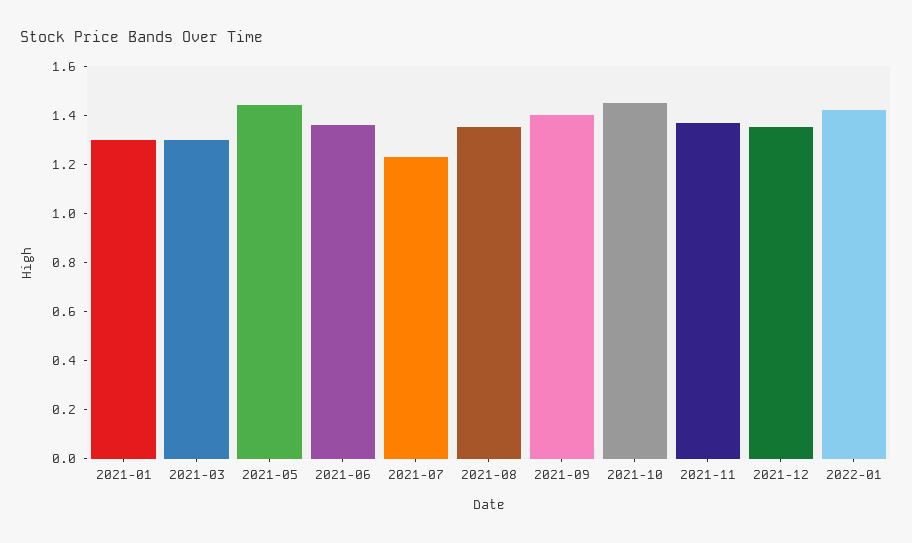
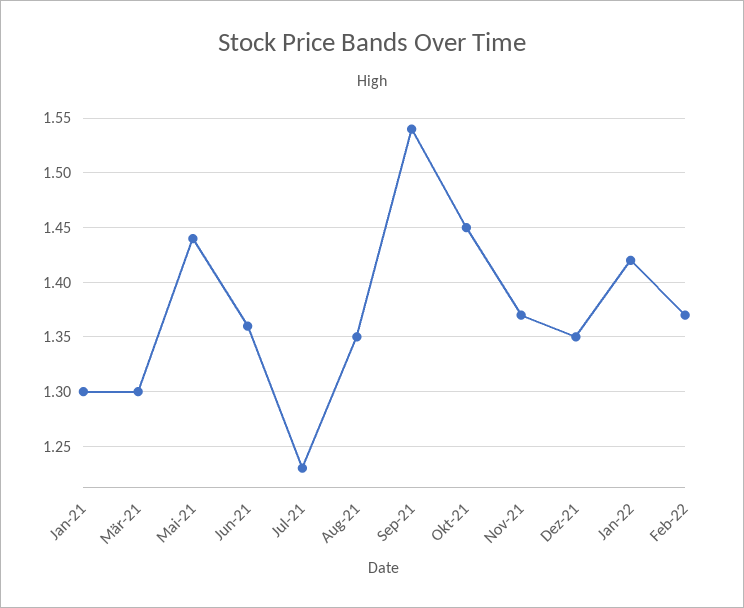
2021-09: 1.4 -> 1.54
Feb-22: none -> 1.37

